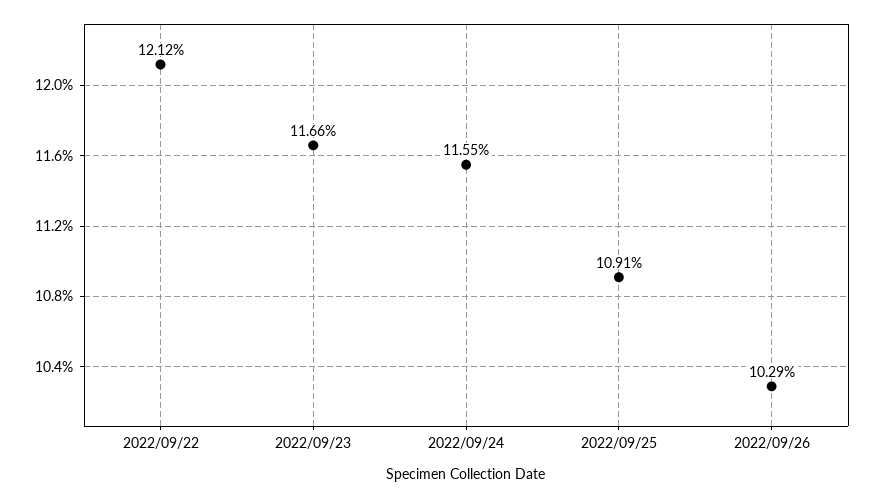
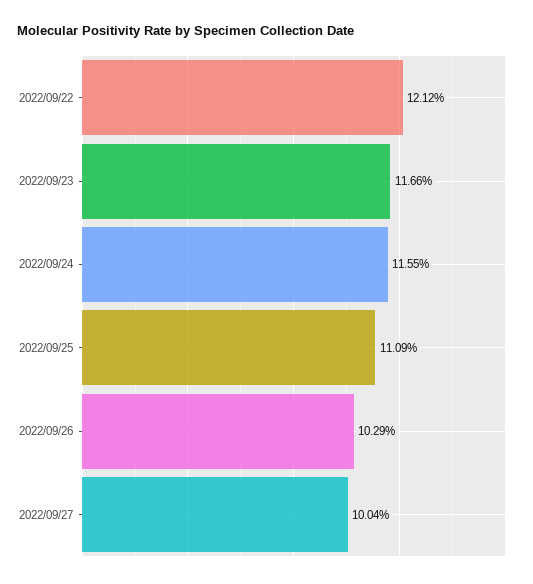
2022/09/25: 10.91 -> 11.09
2022/09/27: none -> 10.04

